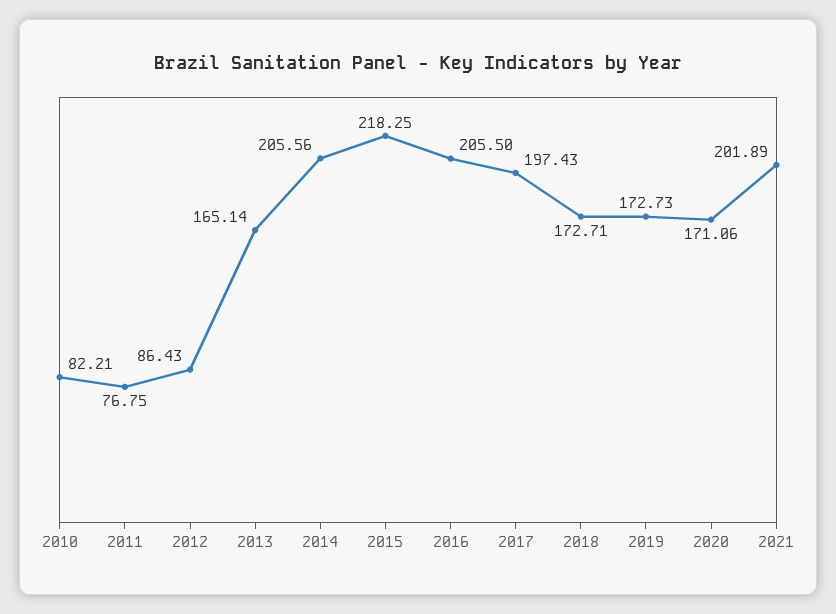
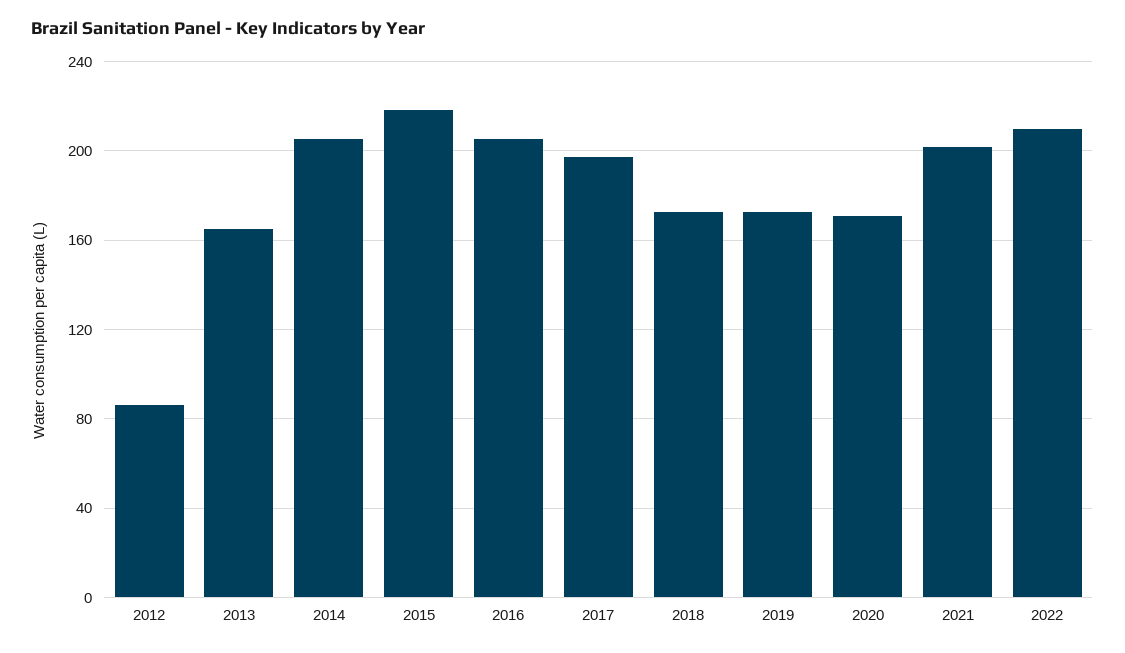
2010: 82.21 -> none
2011: 76.75 -> none
2022: none -> 210

